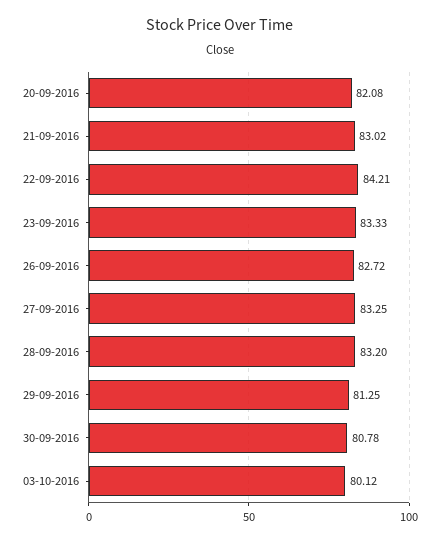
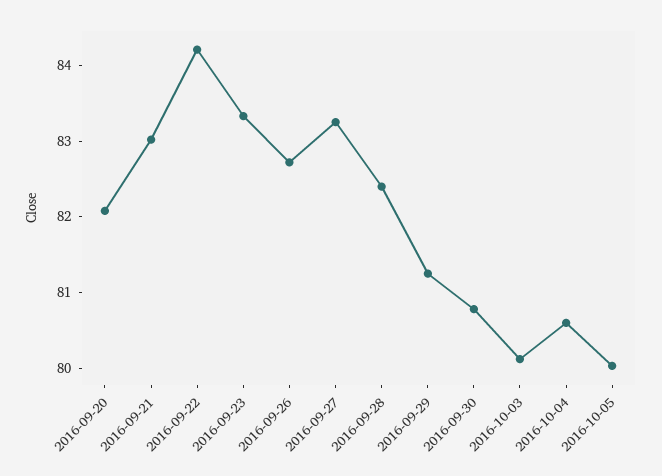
28-09-2016: 83.2 -> 82.4
2016-10-04: none -> 80.6
2016-10-05: none -> 80

